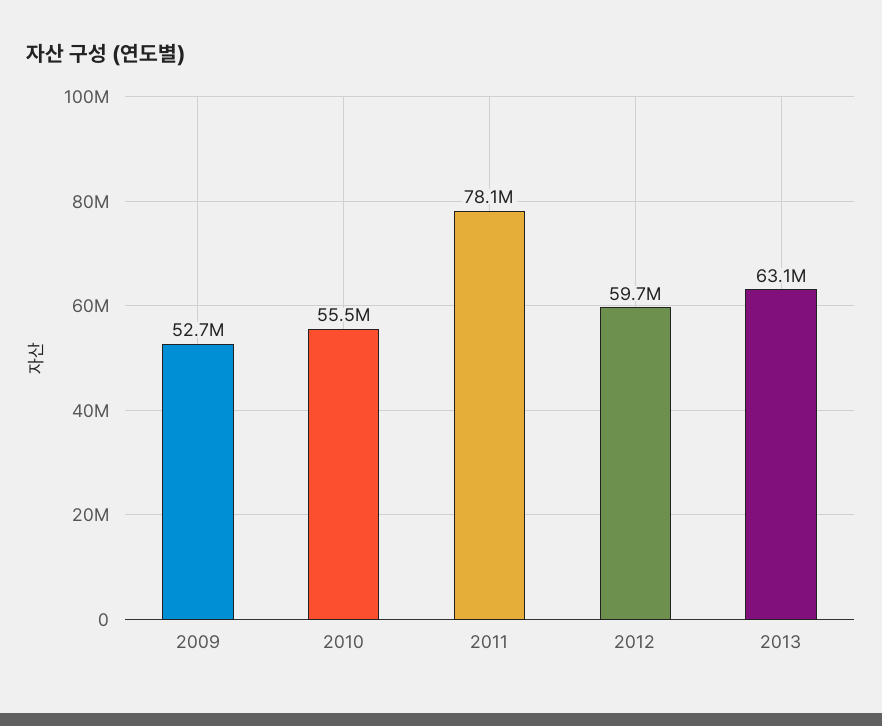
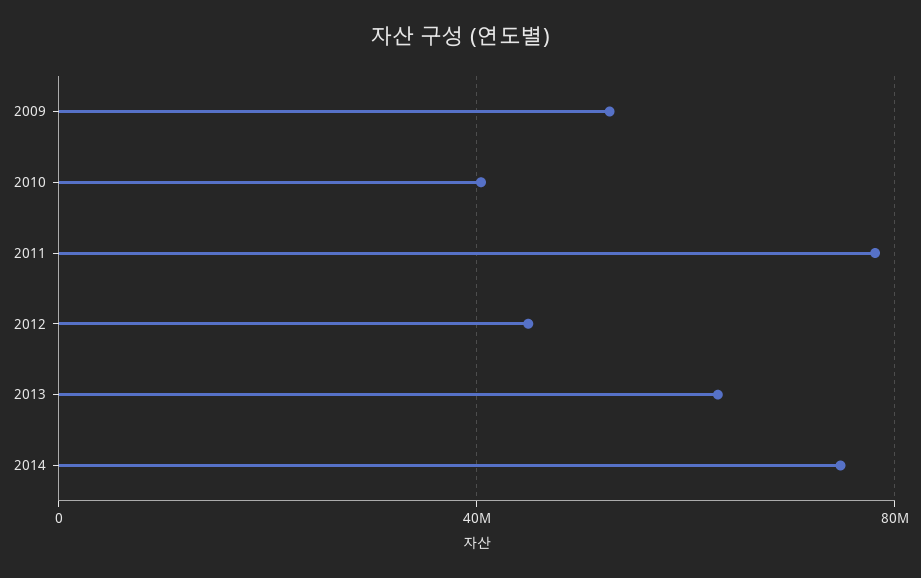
2010: 55500000 -> 40000000
2012: 59700000 -> 45000000
2014: none -> 75000000

